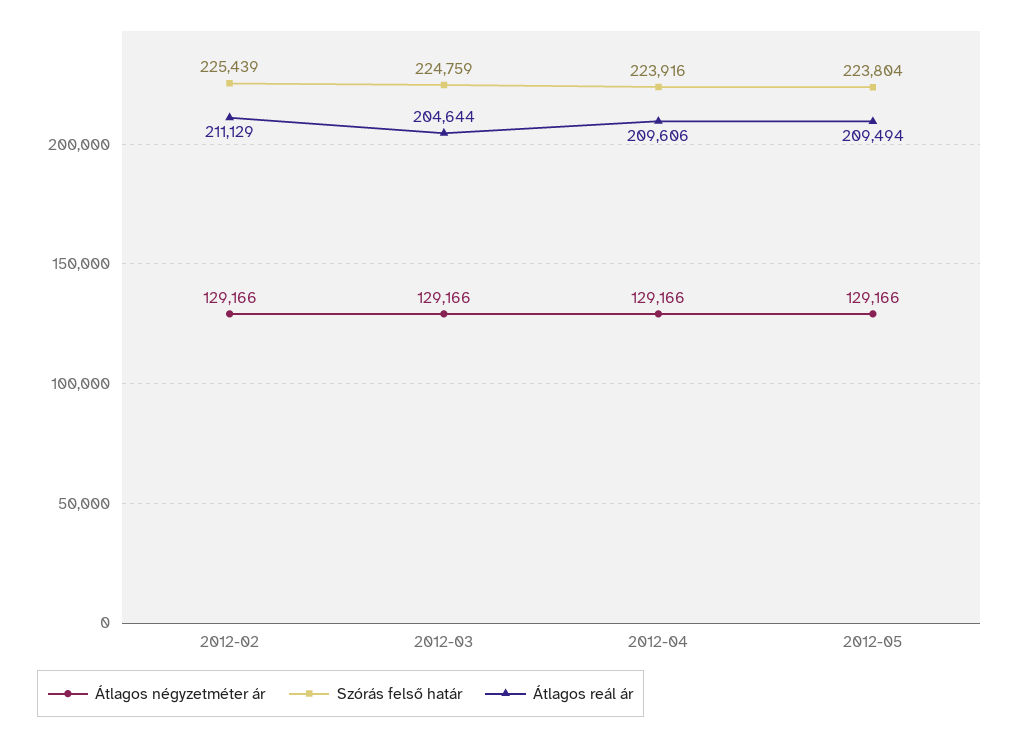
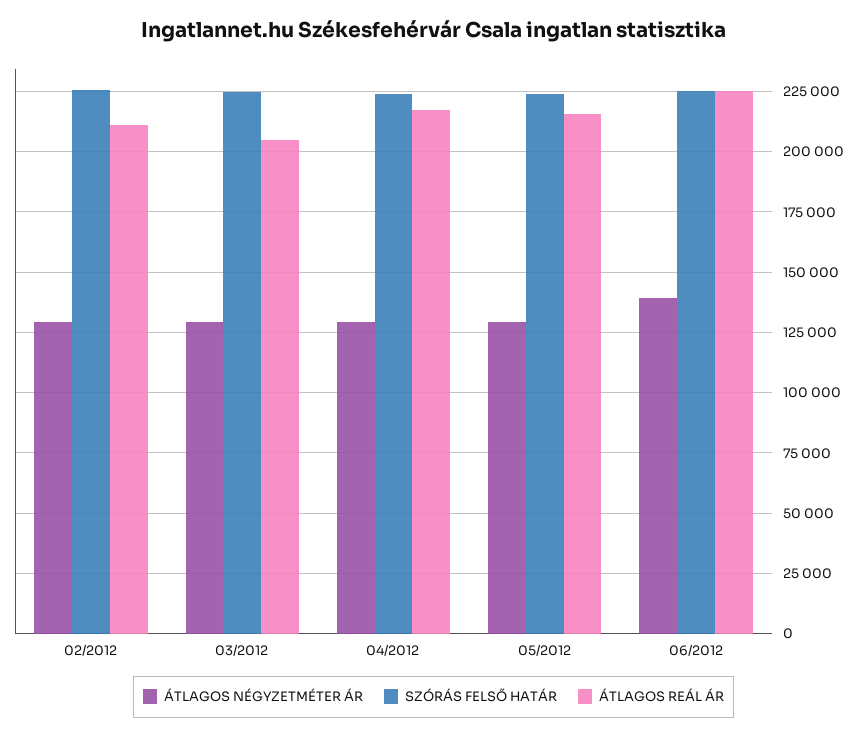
Átlagos reál ár, 2012-04: 209606 -> 217500
Átlagos reál ár, 2012-05: 209494 -> 215000
Átlagos négyzetméter ár, 06/2012: none -> 140000
Szórás felső határ, 06/2012: none -> 225000
Átlagos reál ár, 06/2012: none -> 225000

